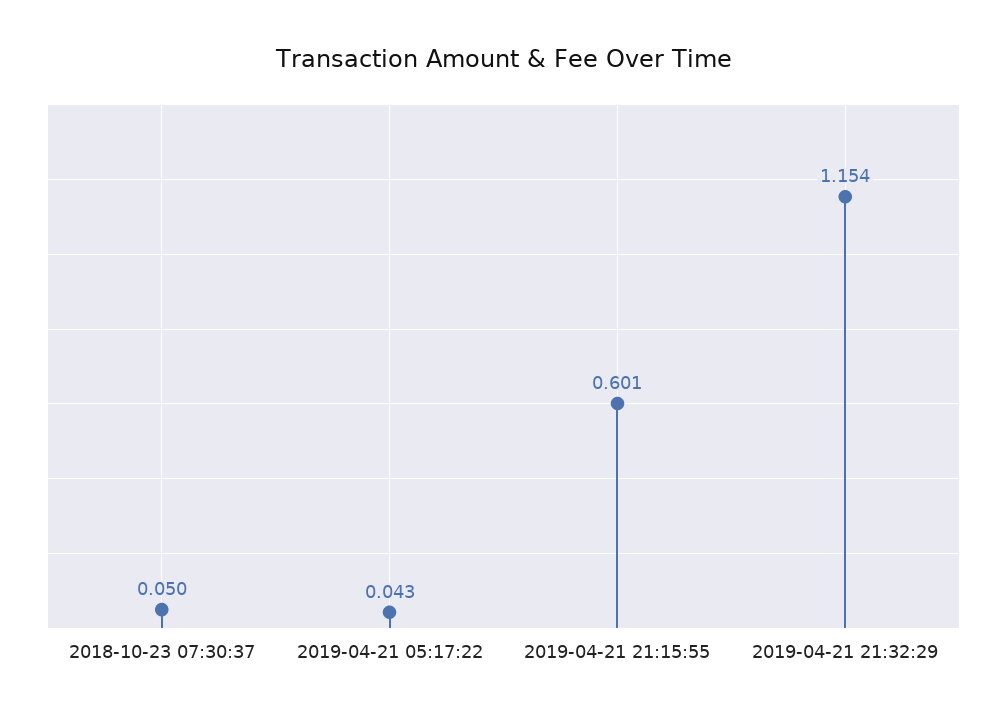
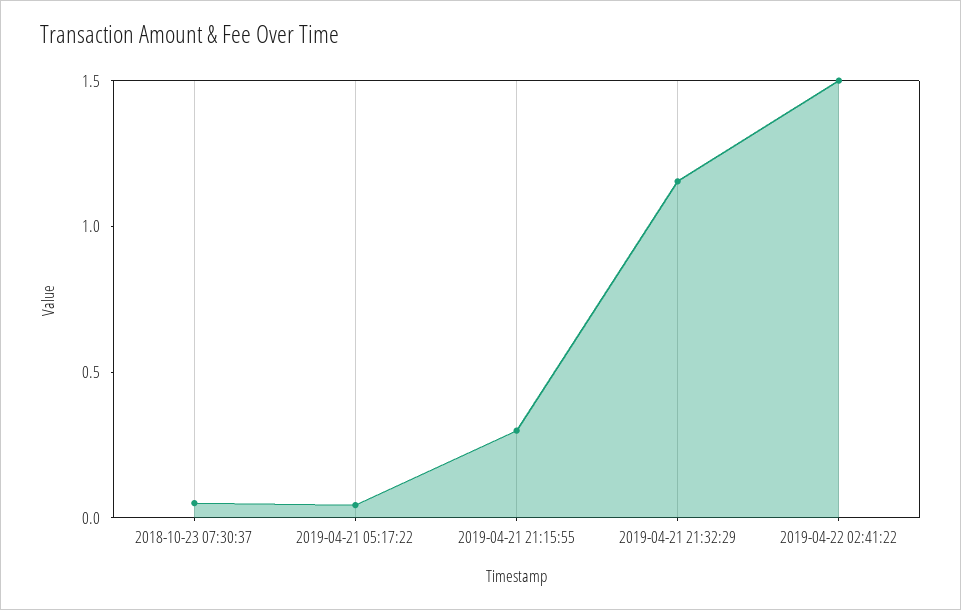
2019-04-21 21:15:55: 0.601 -> 0.3
2019-04-22 02:41:22: none -> 1.5

